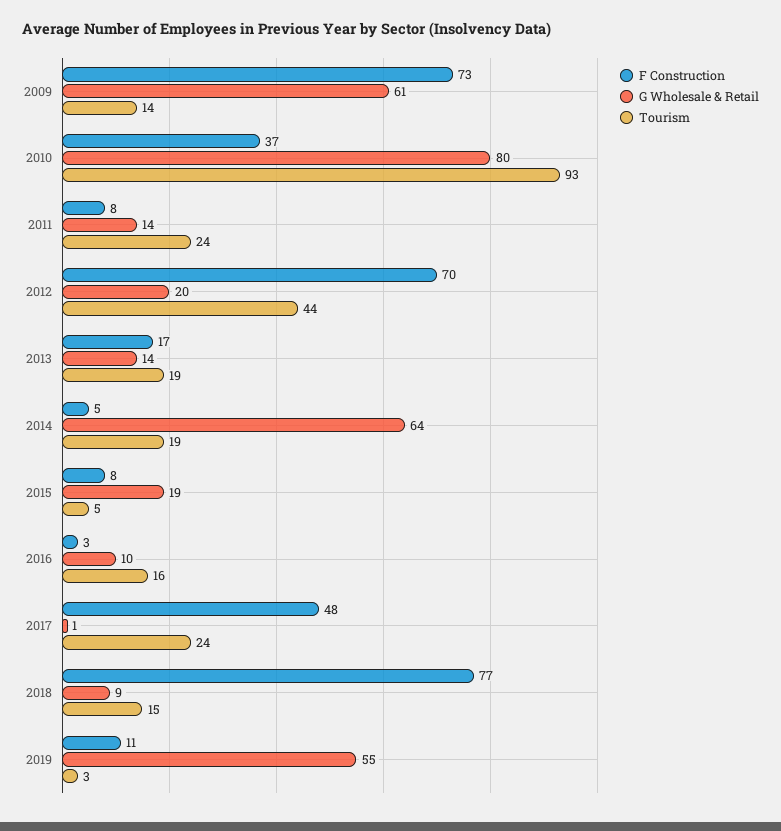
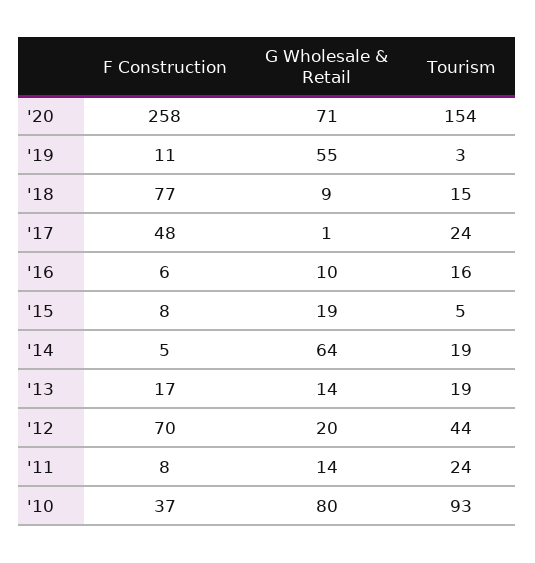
F Construction, 2009: 73 -> none
G Wholesale & Retail, 2009: 61 -> none
Tourism, 2009: 14 -> none
F Construction, 2016: 3 -> 6
F Construction, '20: none -> 258
G Wholesale & Retail, '20: none -> 71
Tourism, '20: none -> 154

